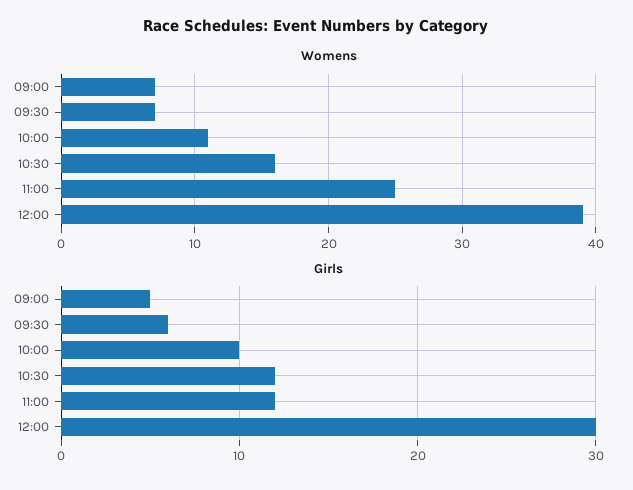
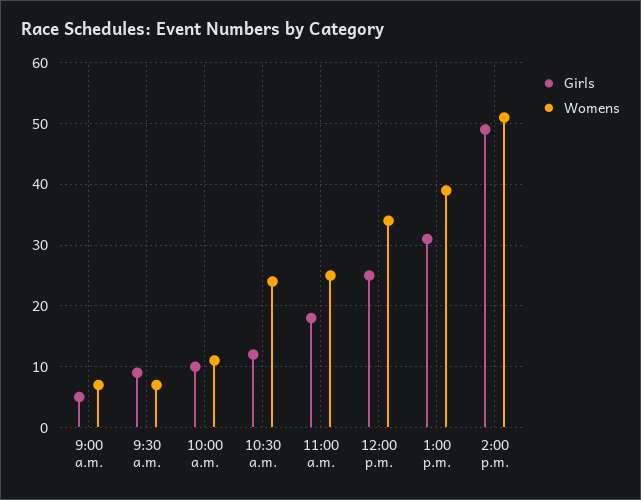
Womens, 10:30: 16 -> 24
Womens, 12:00: 39 -> 34
Girls, 09:30: 6 -> 9
Girls, 11:00: 12 -> 18
Girls, 12:00: 30 -> 25
Girls, 1:00 p.m.: none -> 31
Womens, 1:00 p.m.: none -> 39
Girls, 2:00 p.m.: none -> 49
Womens, 2:00 p.m.: none -> 51

